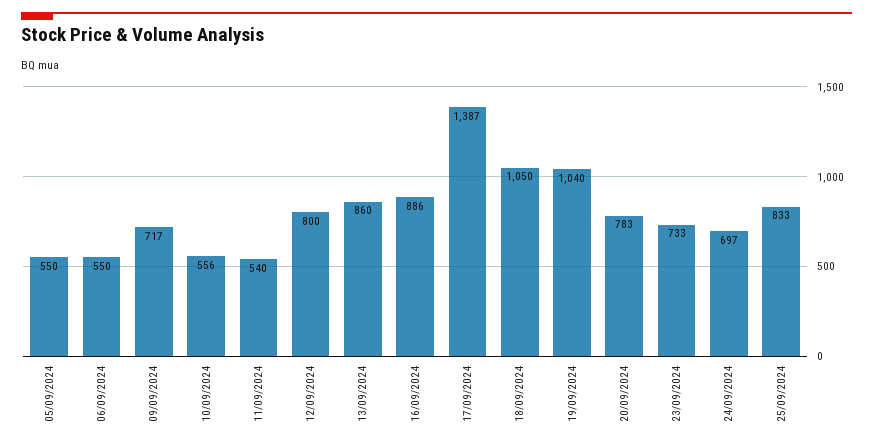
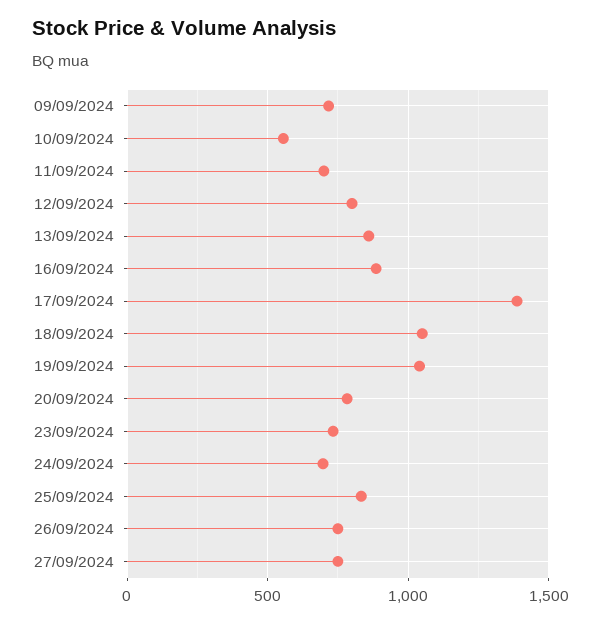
05/09/2024: 550 -> none
06/09/2024: 550 -> none
11/09/2024: 540 -> 700
26/09/2024: none -> 750
27/09/2024: none -> 750

